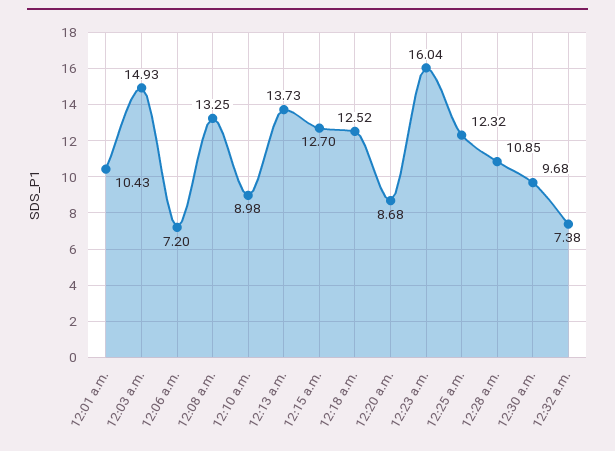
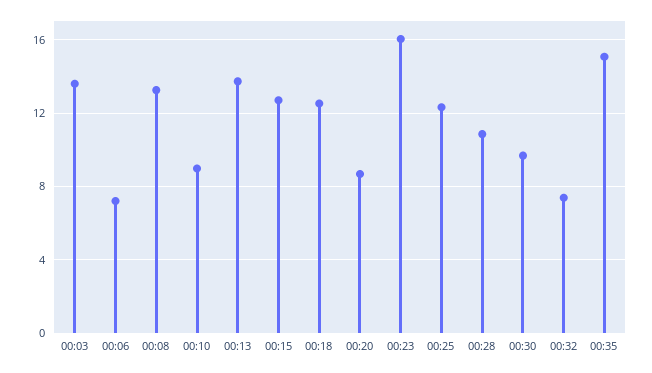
12:01 a.m.: 10.43 -> none
12:03 a.m.: 14.93 -> 13.5
00:35: none -> 15

